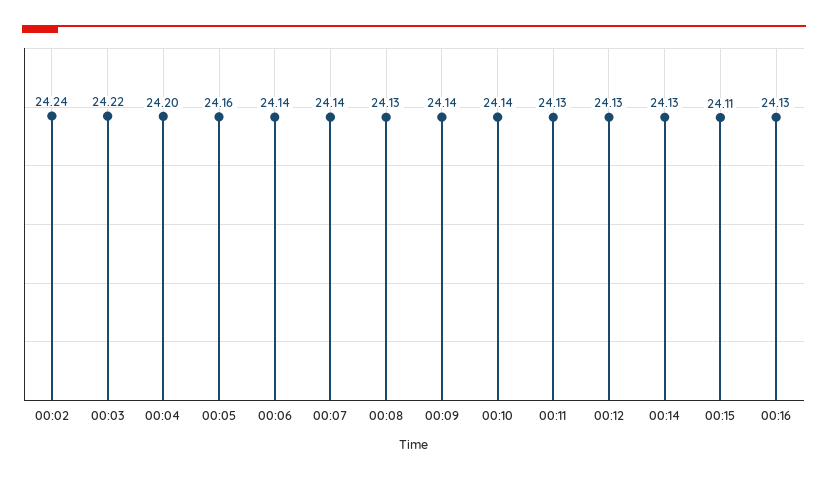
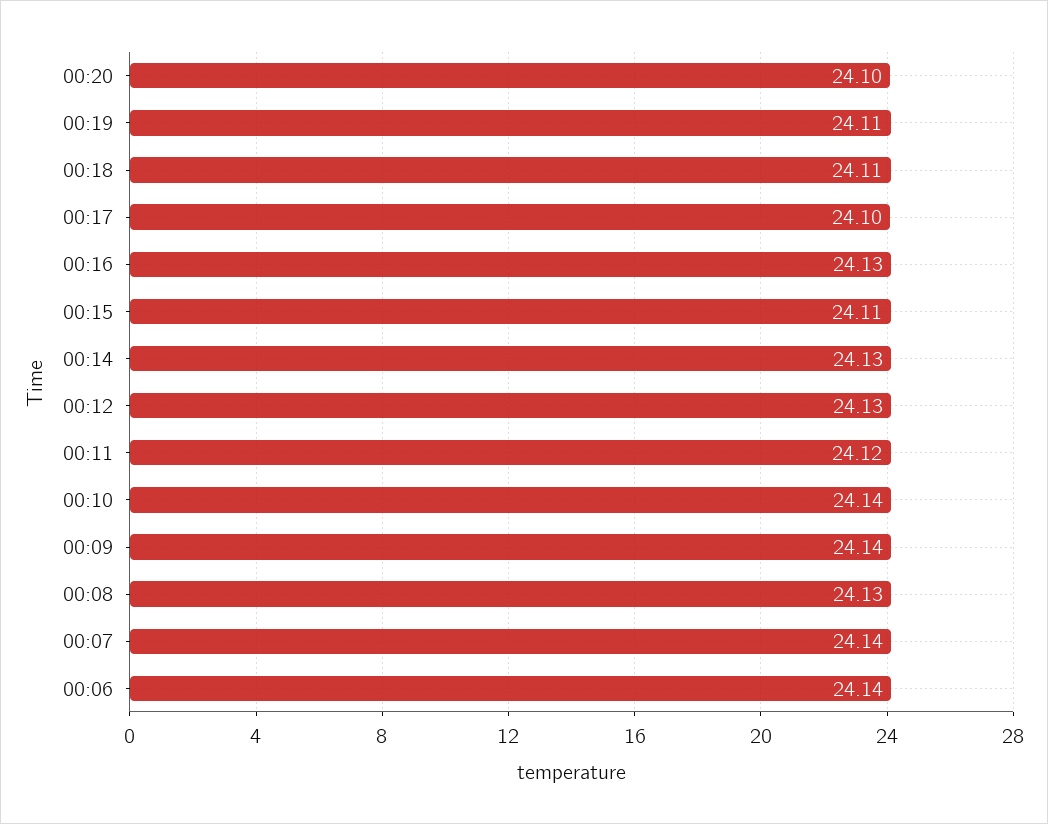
00:02: 24.24 -> none
00:03: 24.22 -> none
00:04: 24.2 -> none
00:05: 24.16 -> none
00:11: 24.13 -> 24.12
00:20: none -> 24.1
00:19: none -> 24.11
00:18: none -> 24.11
00:17: none -> 24.1

